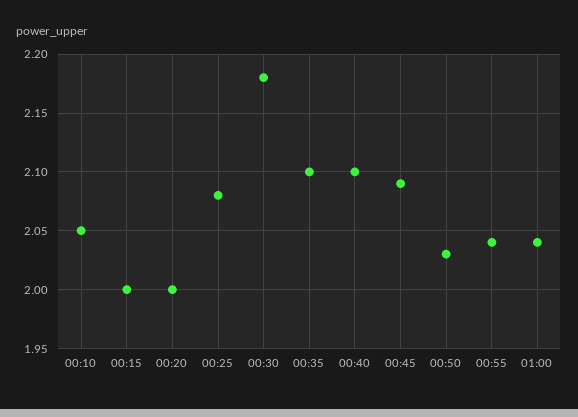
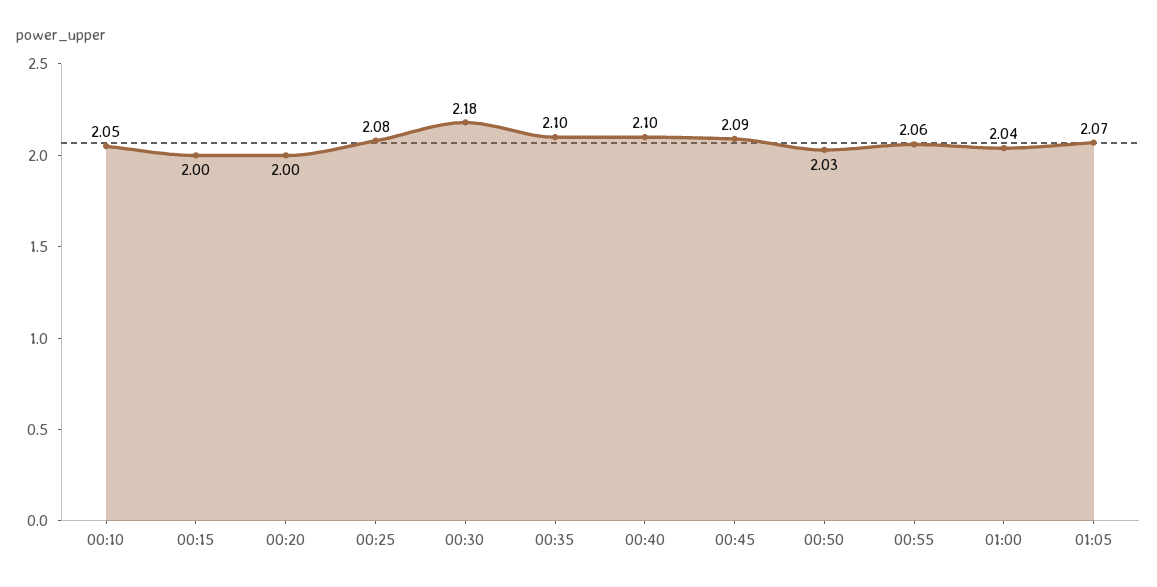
00:55: 2.04 -> 2.06
01:05: none -> 2.07

